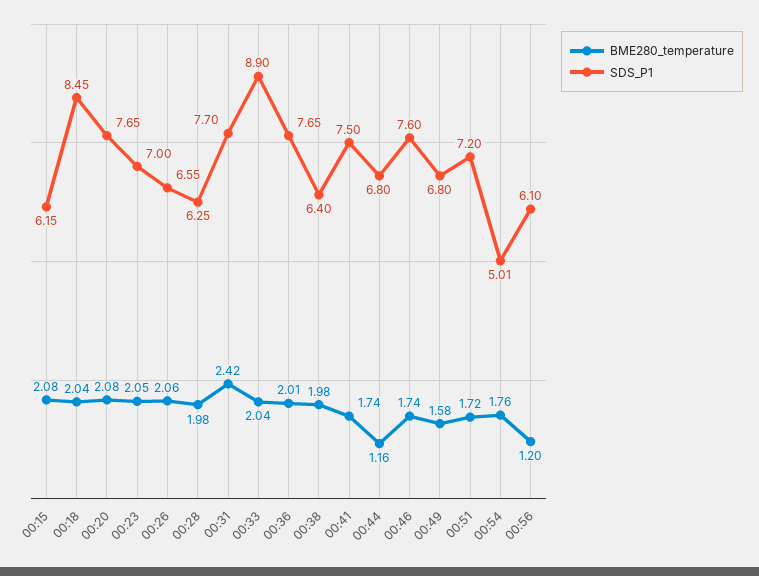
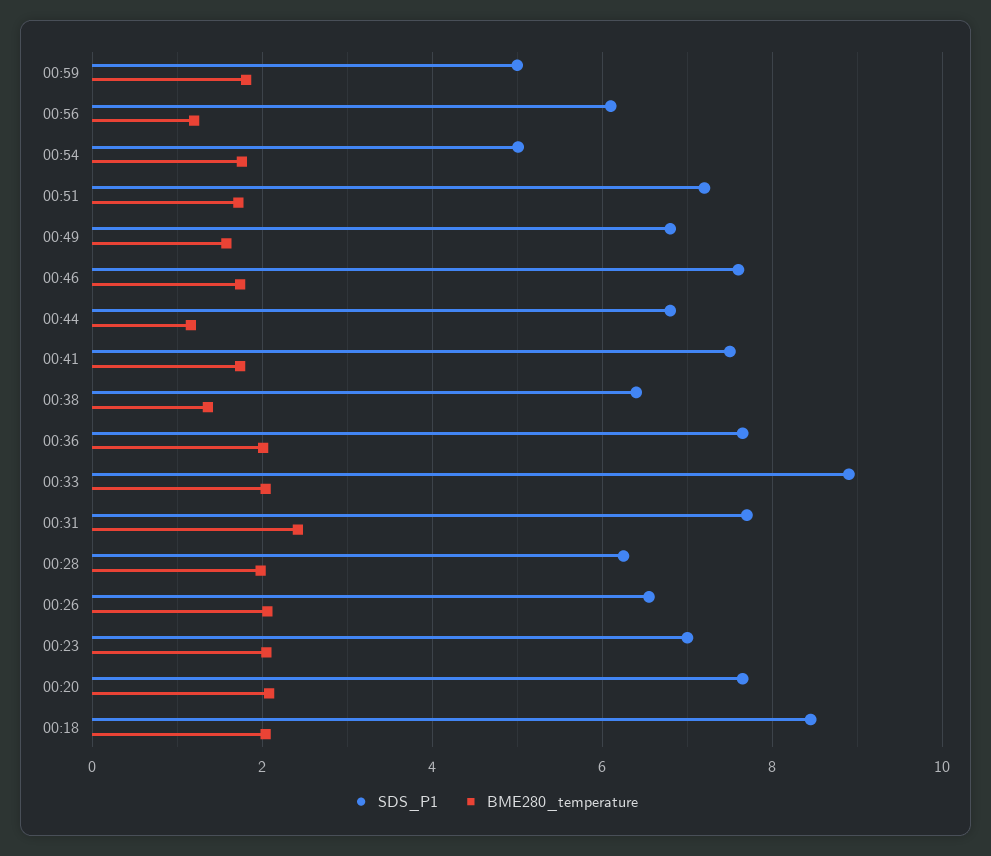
BME280_temperature, 00:15: 2.08 -> none
SDS_P1, 00:15: 6.15 -> none
BME280_temperature, 00:38: 1.98 -> 1.4
SDS_P1, 00:59: none -> 5
BME280_temperature, 00:59: none -> 1.8

